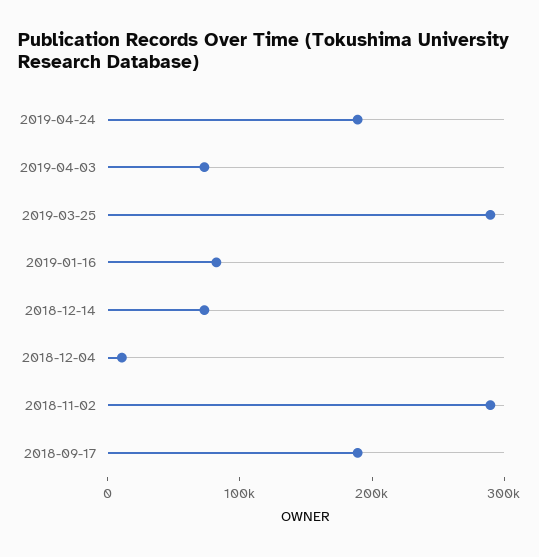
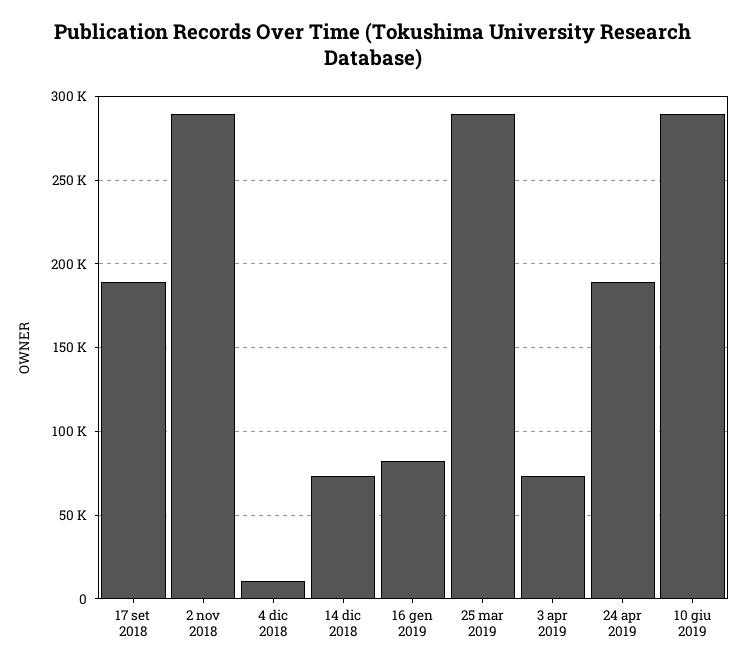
10 giu 2019: none -> 290000

